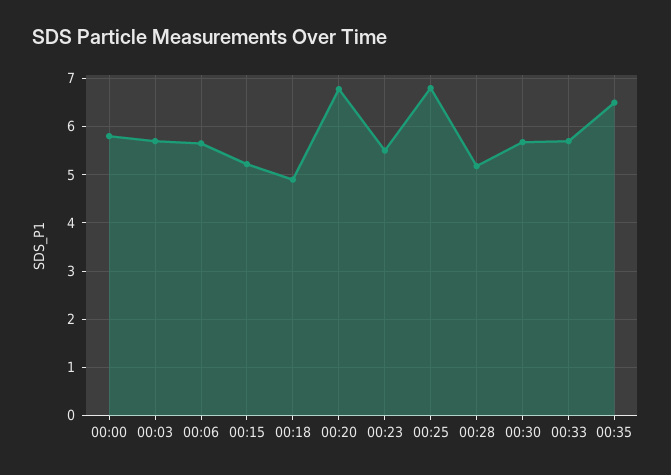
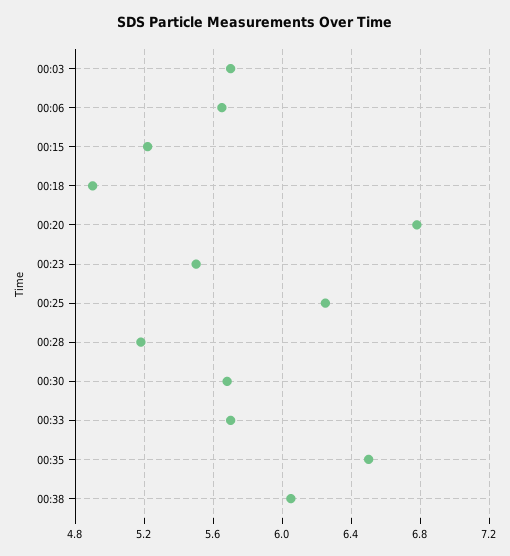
00:00: 5.8 -> none
00:25: 6.8 -> 6.25
00:38: none -> 6.05

